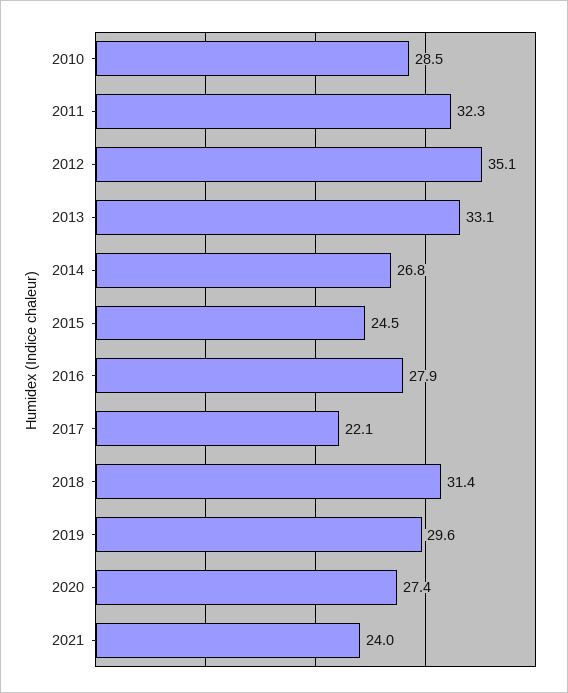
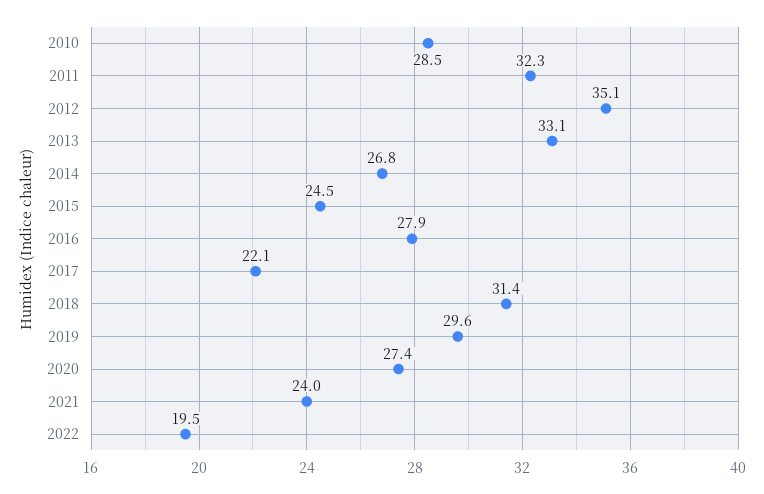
2022: none -> 19.5

